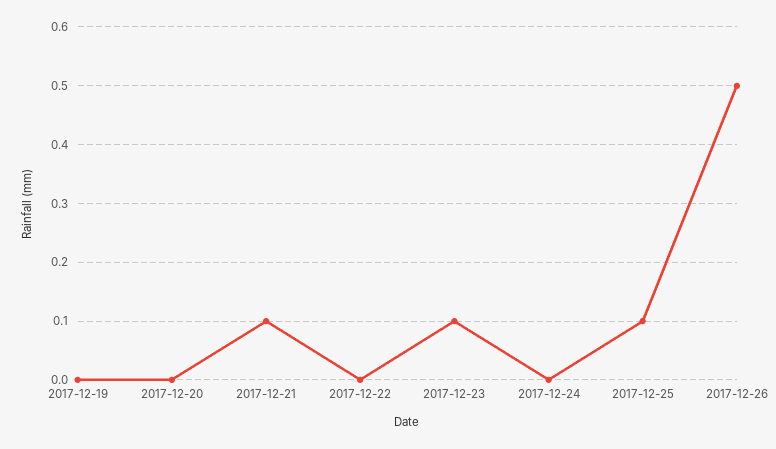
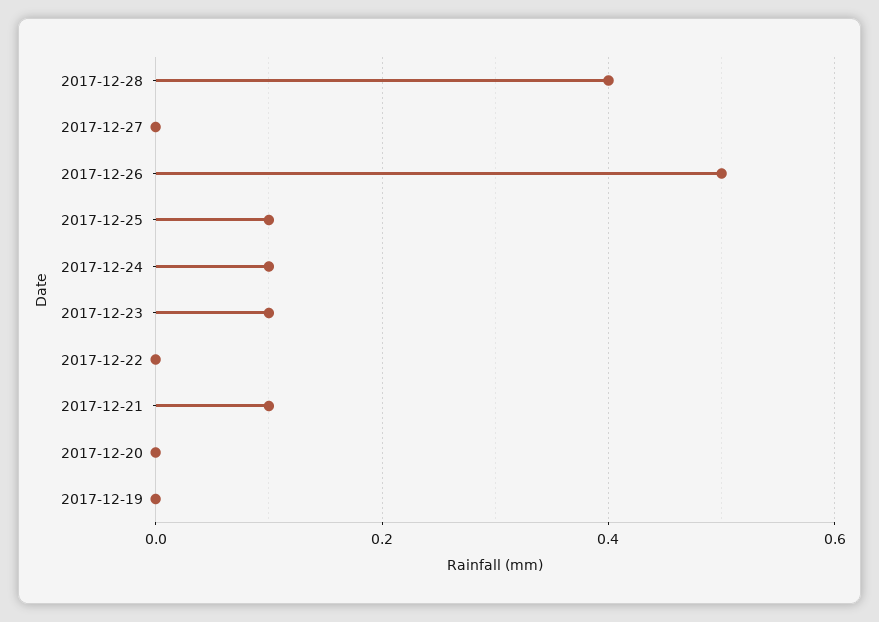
2017-12-24: 0 -> 0.1
2017-12-28: none -> 0.4
2017-12-27: none -> 0

